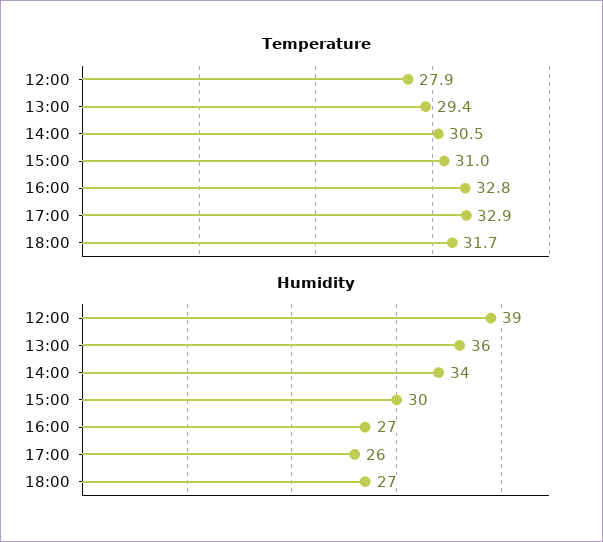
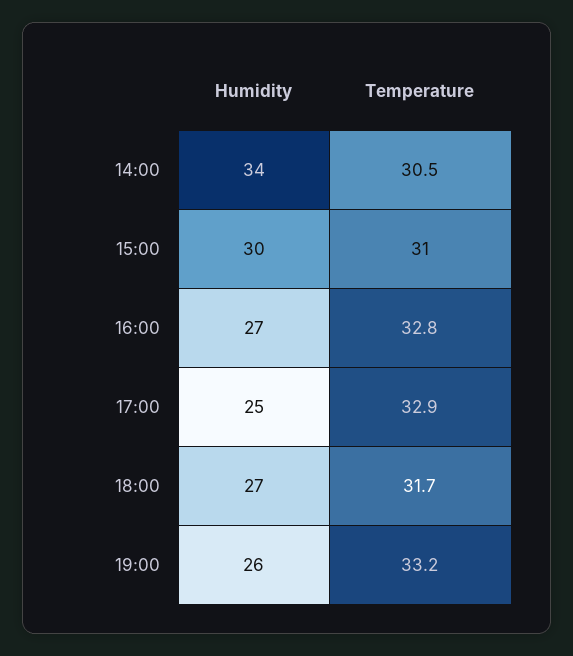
Temperature, 12:00: 27.9 -> none
Temperature, 13:00: 29.4 -> none
Humidity, 12:00: 39 -> none
Humidity, 13:00: 36 -> none
Humidity, 17:00: 26 -> 25
Humidity, 19:00: none -> 26
Temperature, 19:00: none -> 33.2

